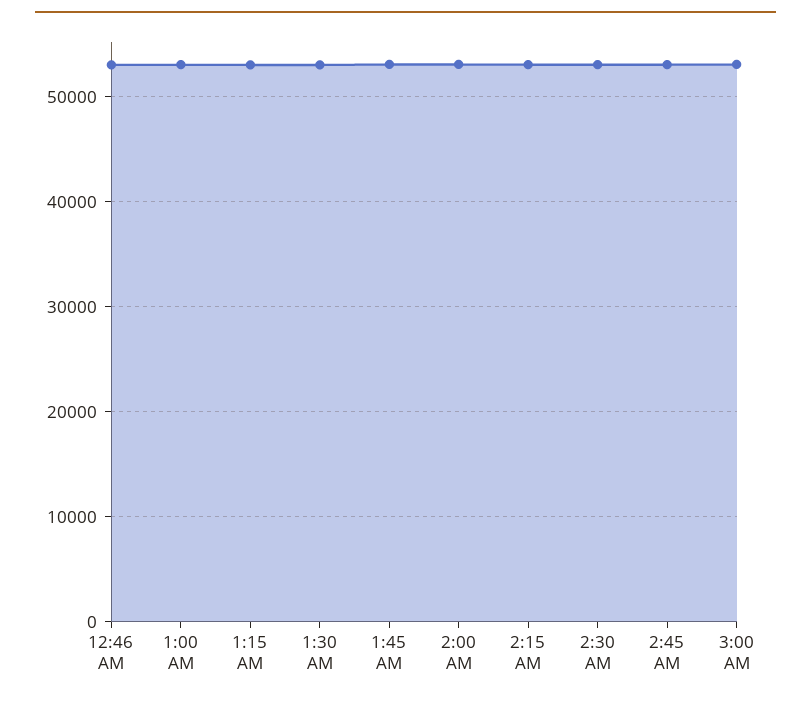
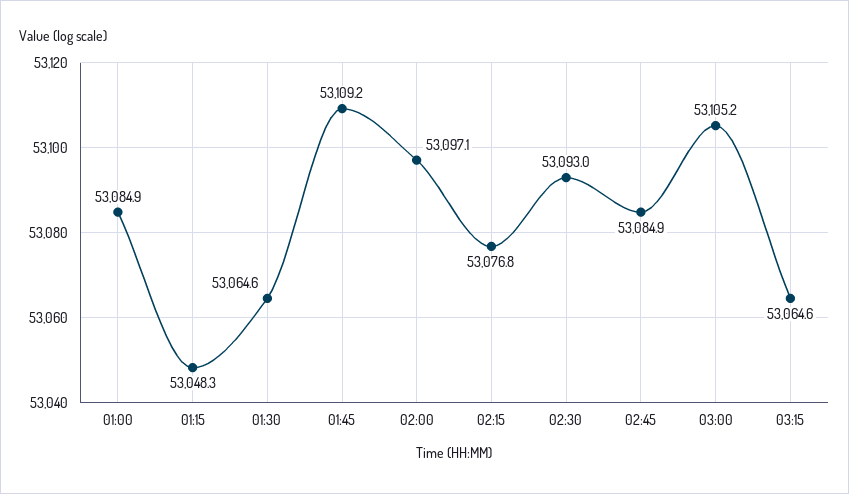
12:46 AM: 53000 -> none
03:15: none -> 53064.6

